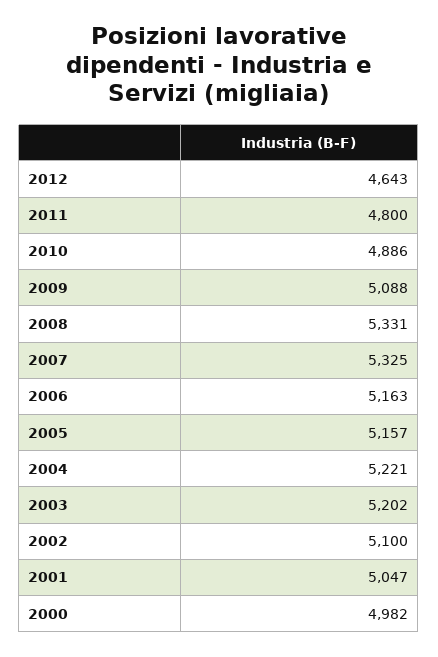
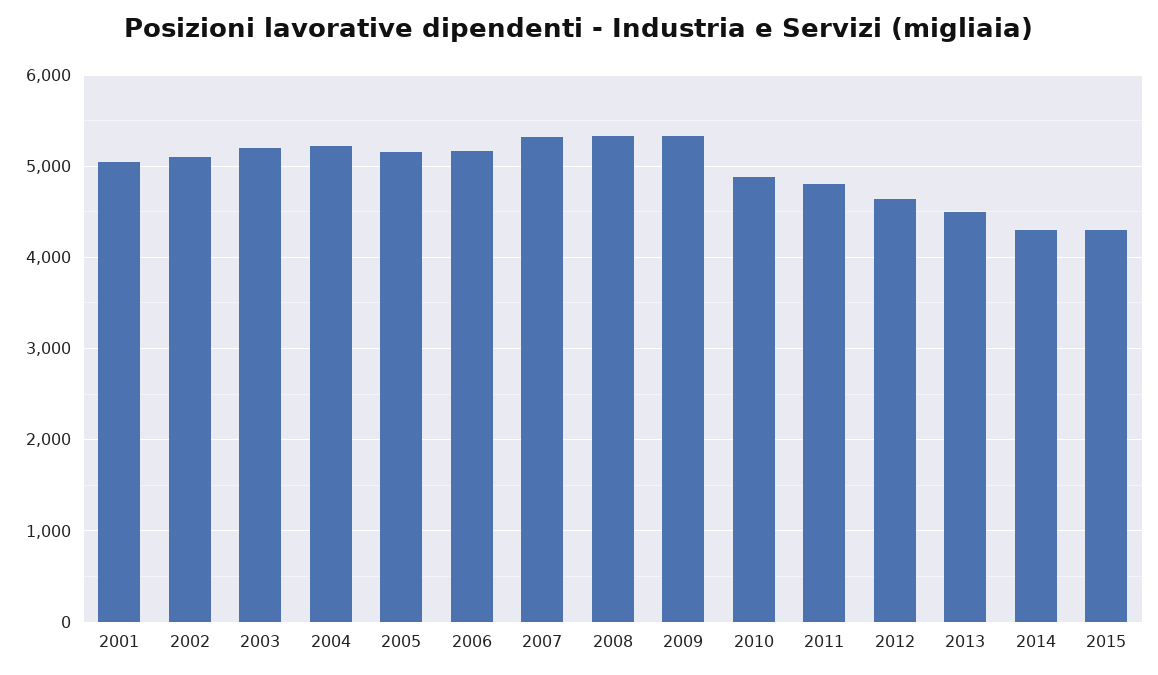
2009: 5088 -> 5300
2000: 4982 -> none
2013: none -> 4500
2014: none -> 4300
2015: none -> 4300

